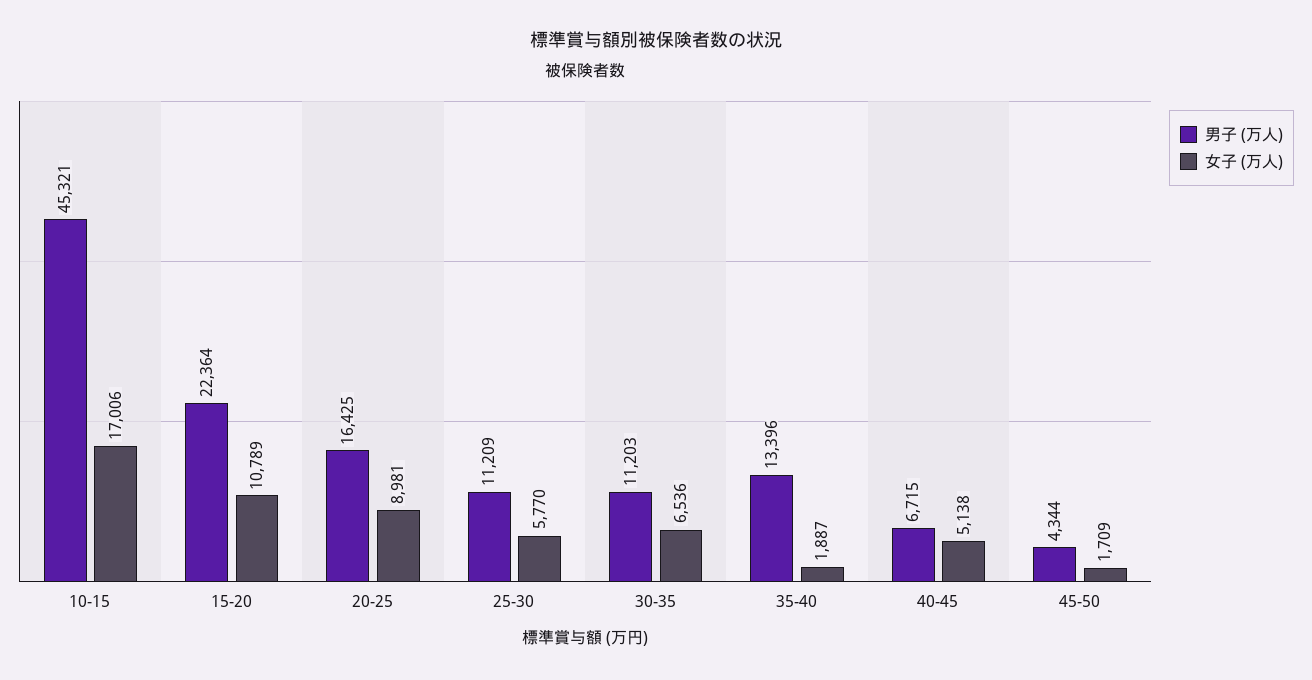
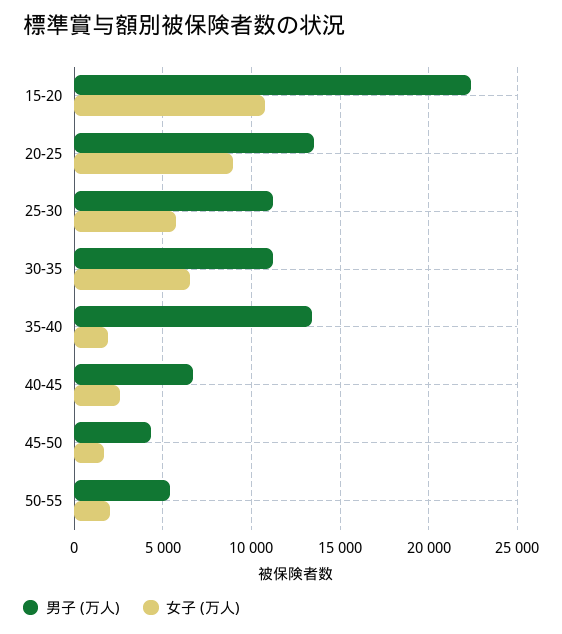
男子 (万人), 10-15: 45321 -> none
女子 (万人), 10-15: 17006 -> none
男子 (万人), 20-25: 16425 -> 13500
女子 (万人), 40-45: 5138 -> 2500
男子 (万人), 50-55: none -> 5500
女子 (万人), 50-55: none -> 2000

